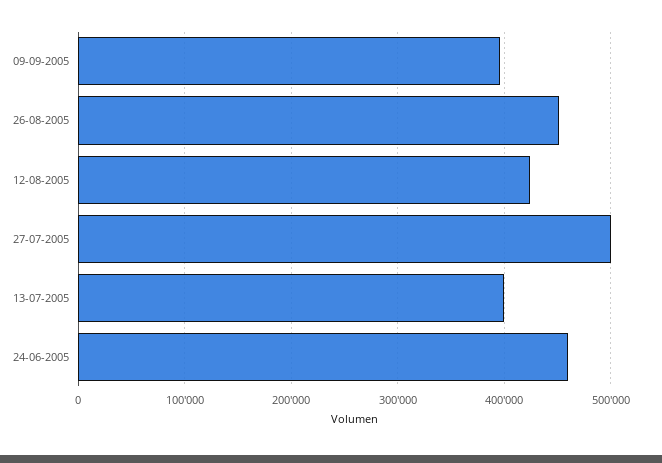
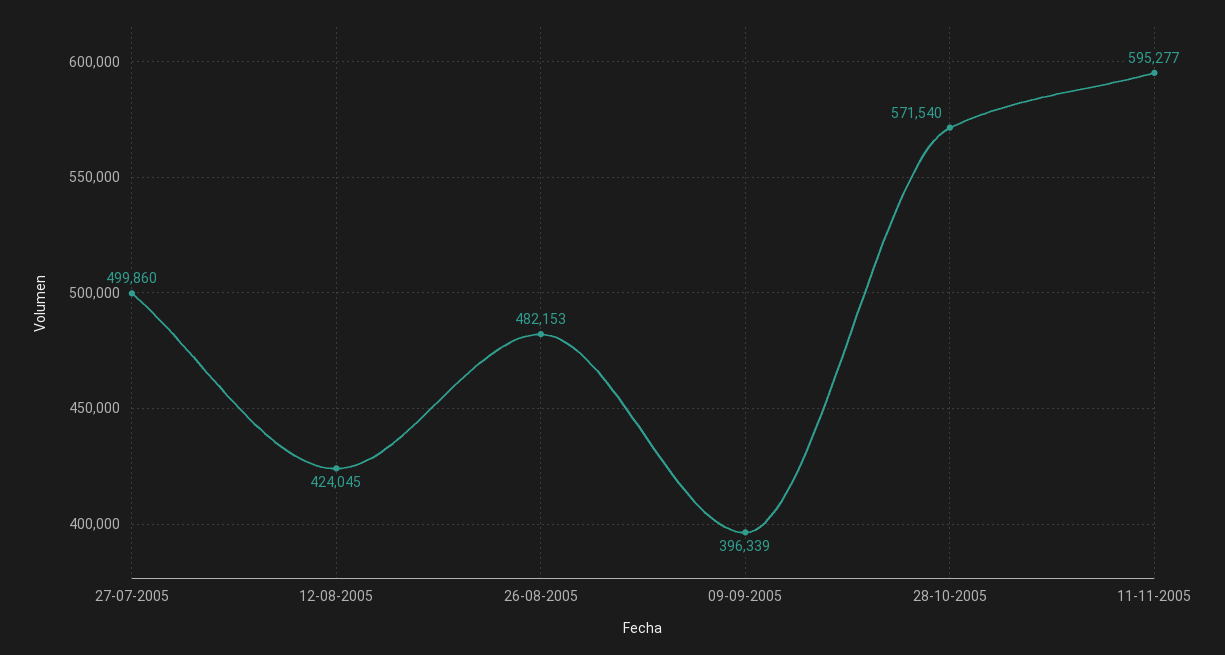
26-08-2005: 450000 -> 482153
13-07-2005: 400000 -> none
24-06-2005: 460000 -> none
28-10-2005: none -> 571540
11-11-2005: none -> 595277

